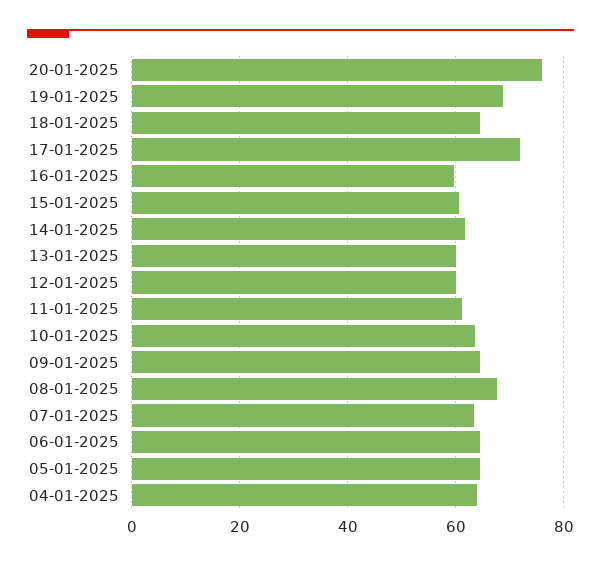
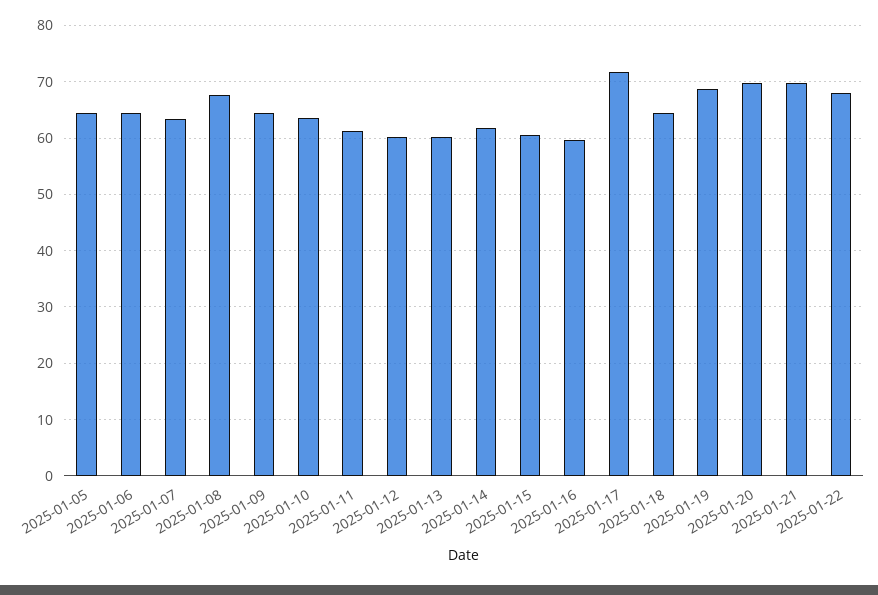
20-01-2025: 76 -> 70
04-01-2025: 64 -> none
2025-01-21: none -> 70
2025-01-22: none -> 68

